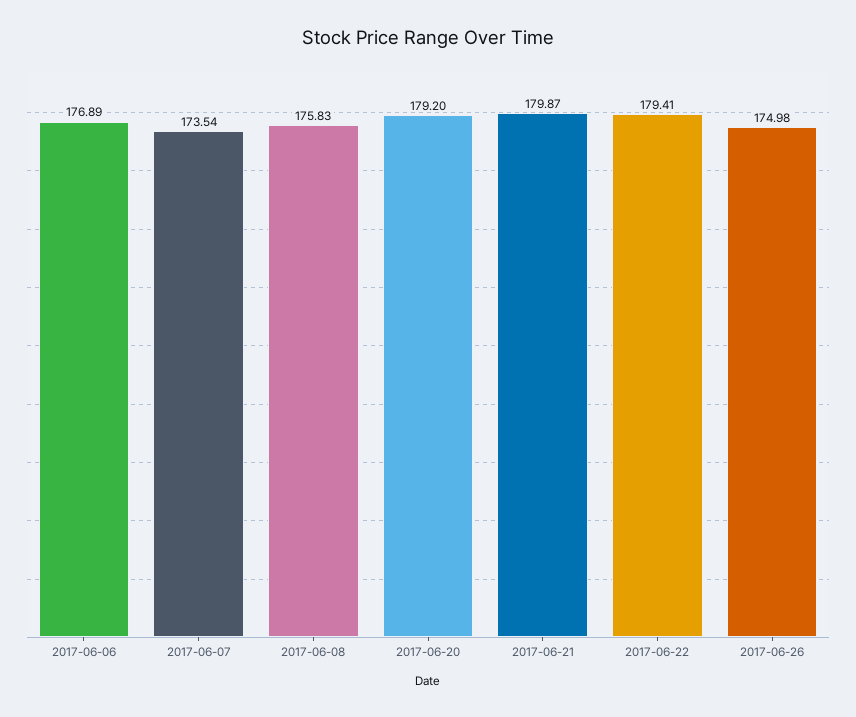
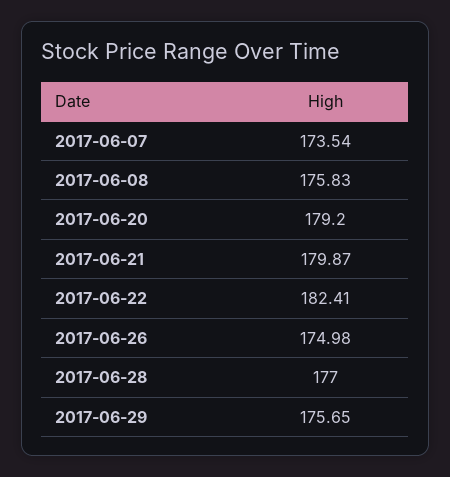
2017-06-06: 176.89 -> none
2017-06-22: 179.41 -> 182.41
2017-06-28: none -> 177
2017-06-29: none -> 175.65

